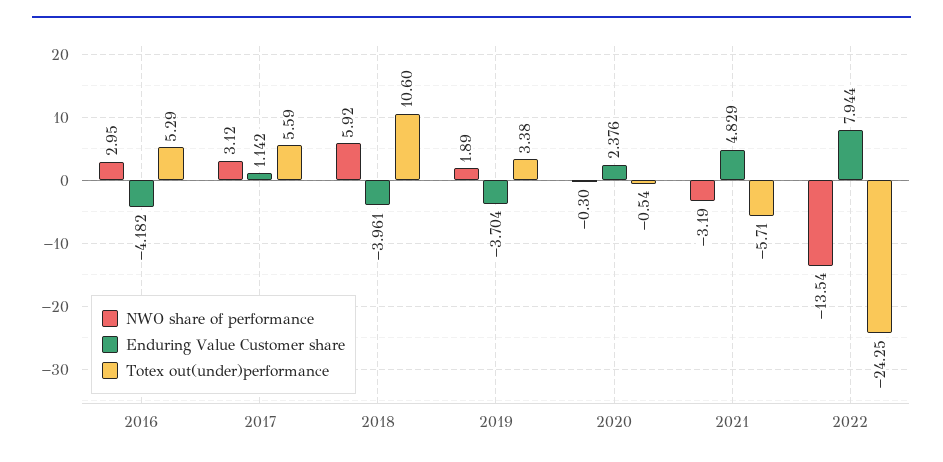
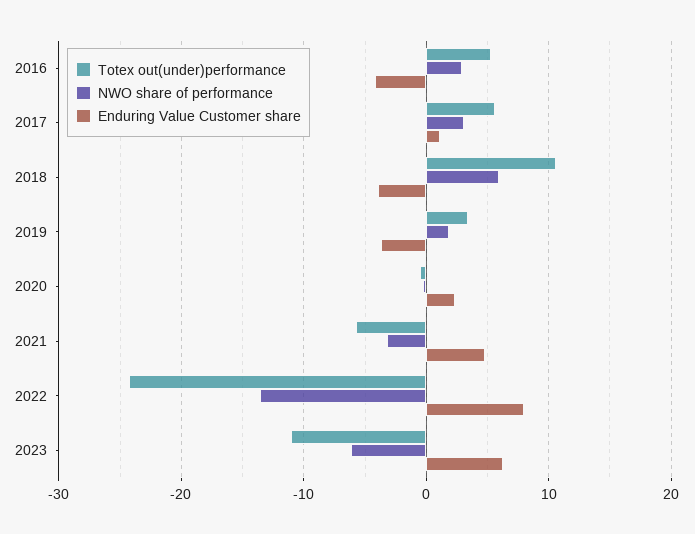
Totex out(under)performance, 2023: none -> -11
NWO share of performance, 2023: none -> -6
Enduring Value Customer share, 2023: none -> 6

